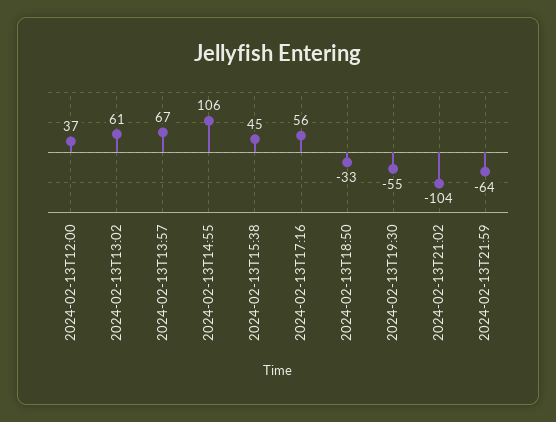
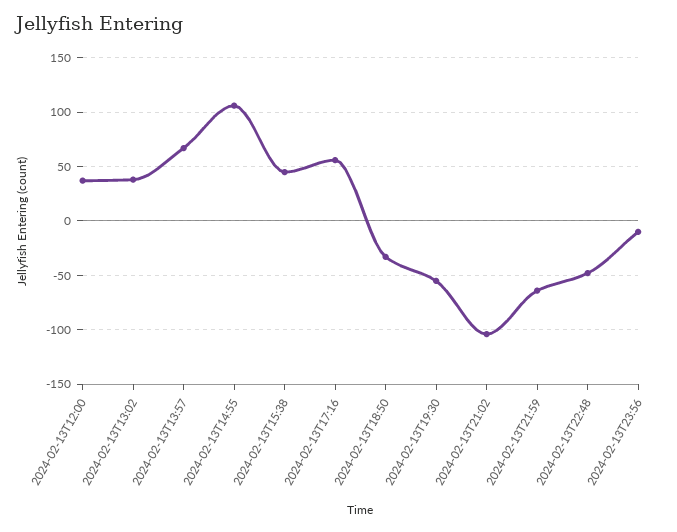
2024-02-13T13:02: 61 -> 40
2024-02-13T22:48: none -> -50
2024-02-13T23:56: none -> -10

